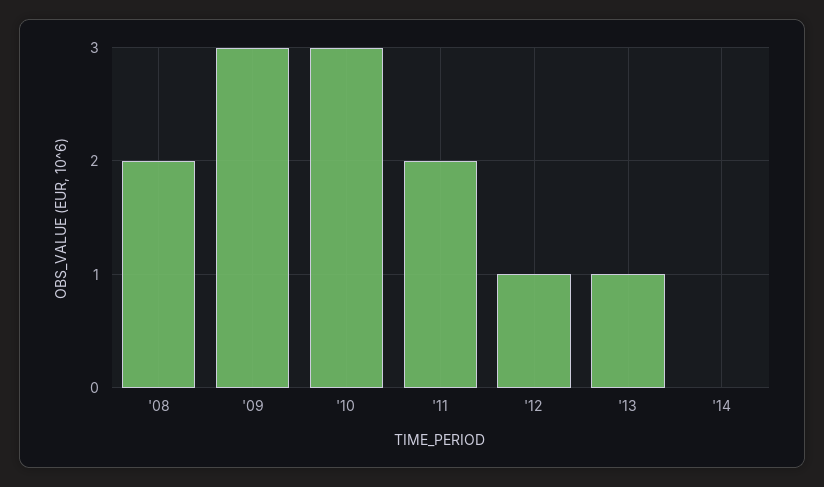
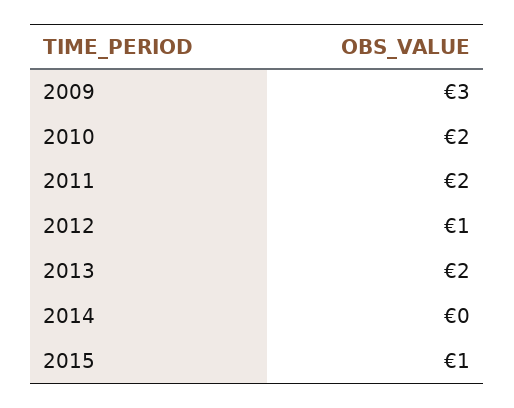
'08: 2 -> none
'10: 3 -> 2
'13: 1 -> 2
2015: none -> 1

